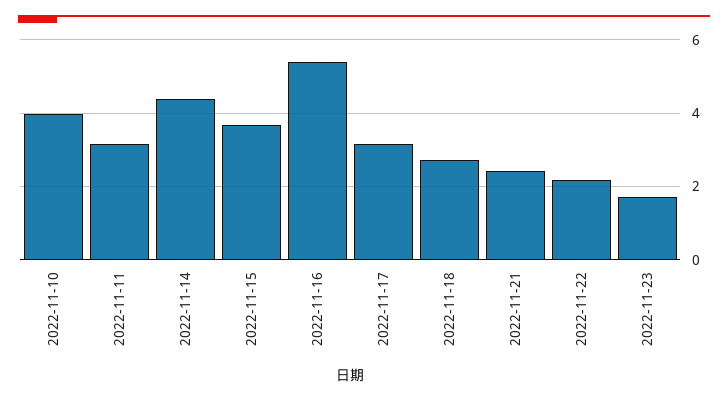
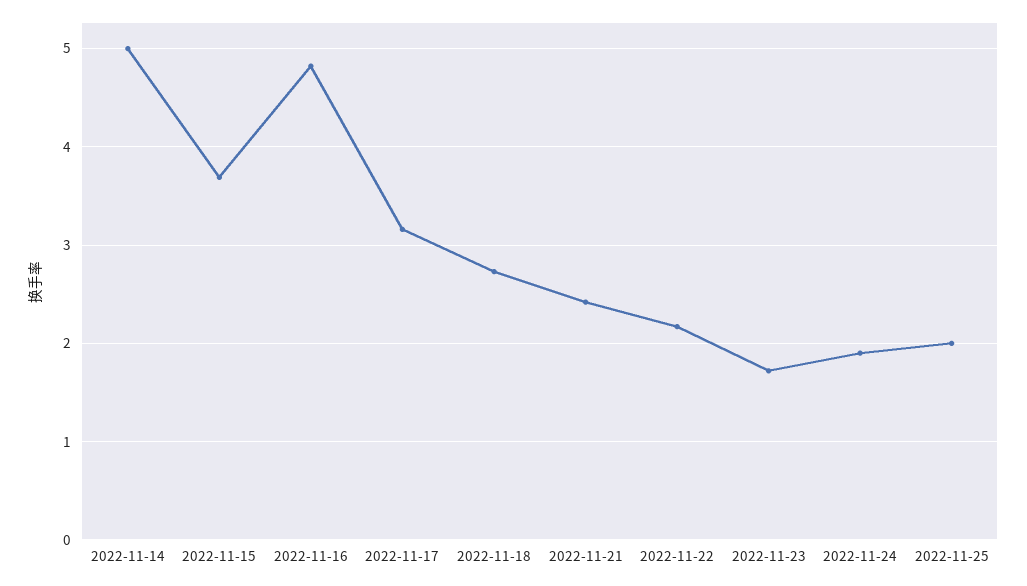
2022-11-10: 4 -> none
2022-11-11: 3.2 -> none
2022-11-14: 4.4 -> 5
2022-11-16: 5.4 -> 4.8
2022-11-24: none -> 1.9
2022-11-25: none -> 2

